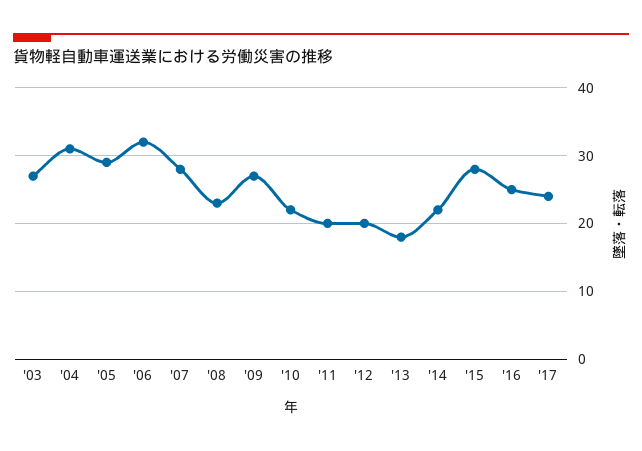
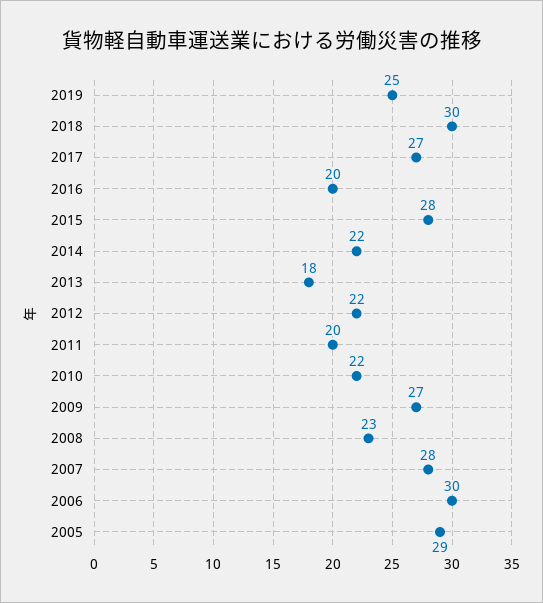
'03: 27 -> none
'04: 31 -> none
'06: 32 -> 30
'12: 20 -> 22
'16: 25 -> 20
'17: 24 -> 27
2019: none -> 25
2018: none -> 30

